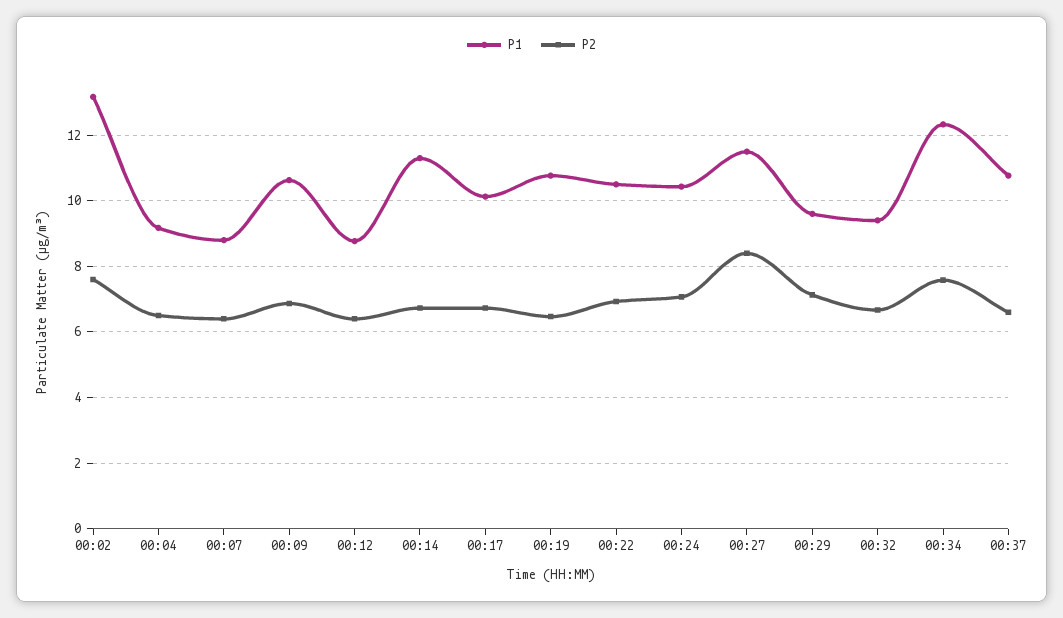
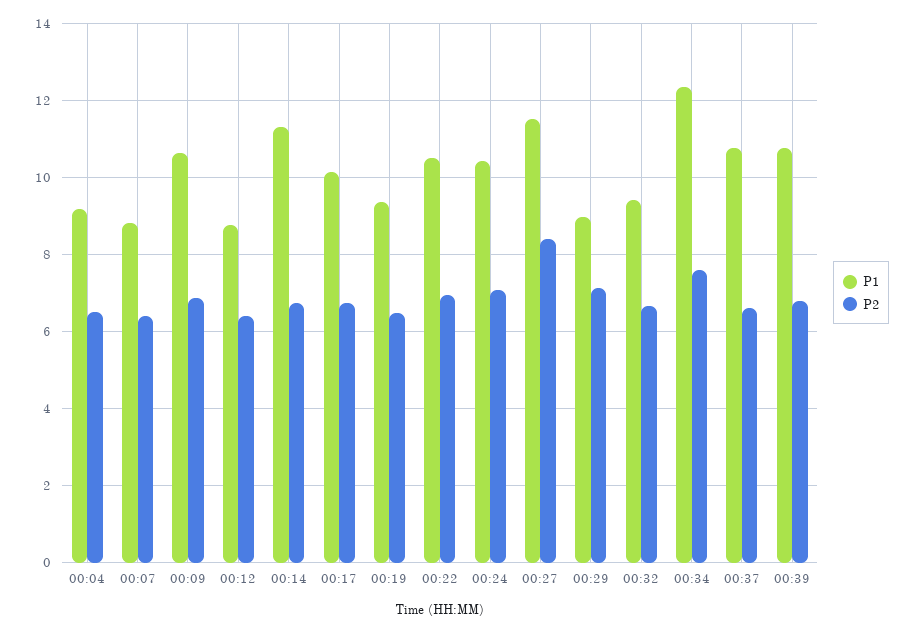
P1, 00:02: 13.2 -> none
P2, 00:02: 7.6 -> none
P1, 00:19: 10.8 -> 9.4
P1, 00:29: 9.6 -> 9
P1, 00:39: none -> 10.8
P2, 00:39: none -> 6.8

